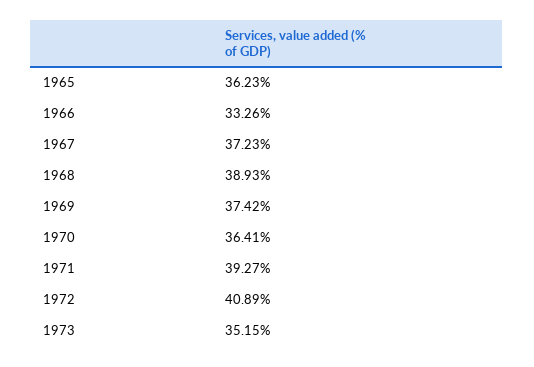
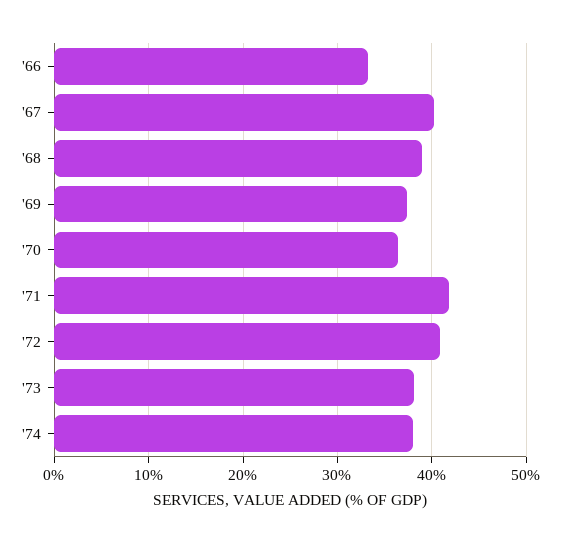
1965: 36.23 -> none
1967: 37.23 -> 40
1971: 39.27 -> 42
1973: 35.15 -> 38
'74: none -> 38

